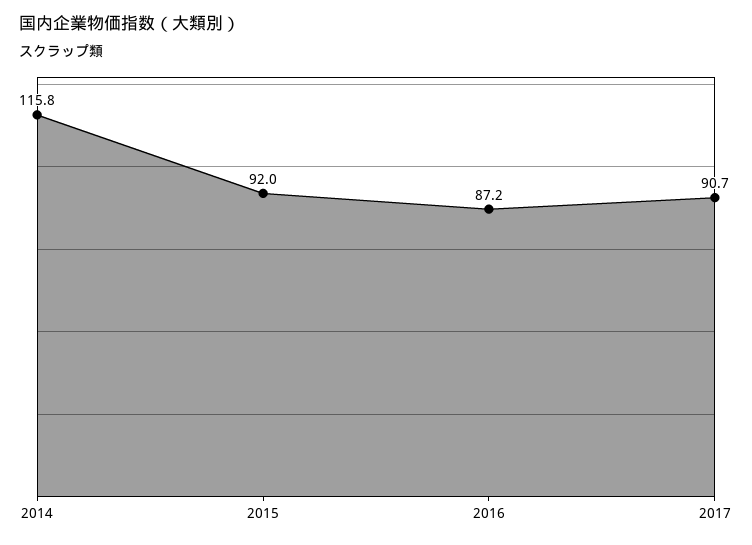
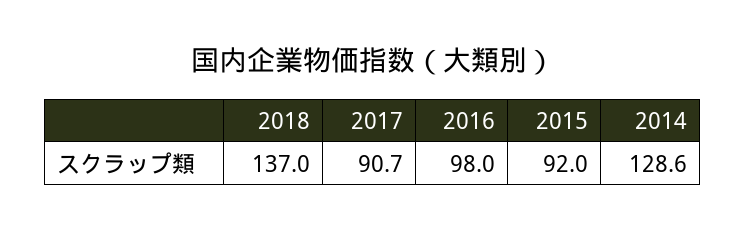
2014: 115.8 -> 128.6
2016: 87.2 -> 98
2018: none -> 137

